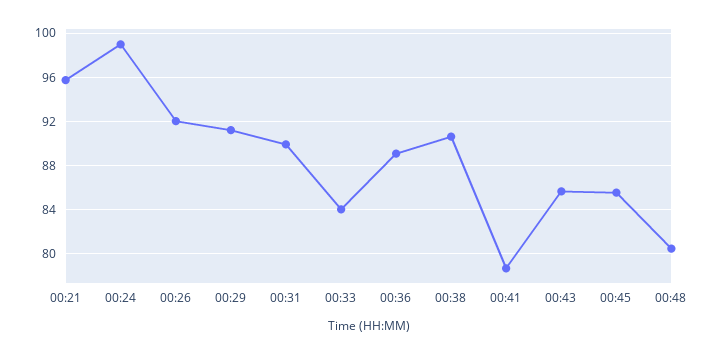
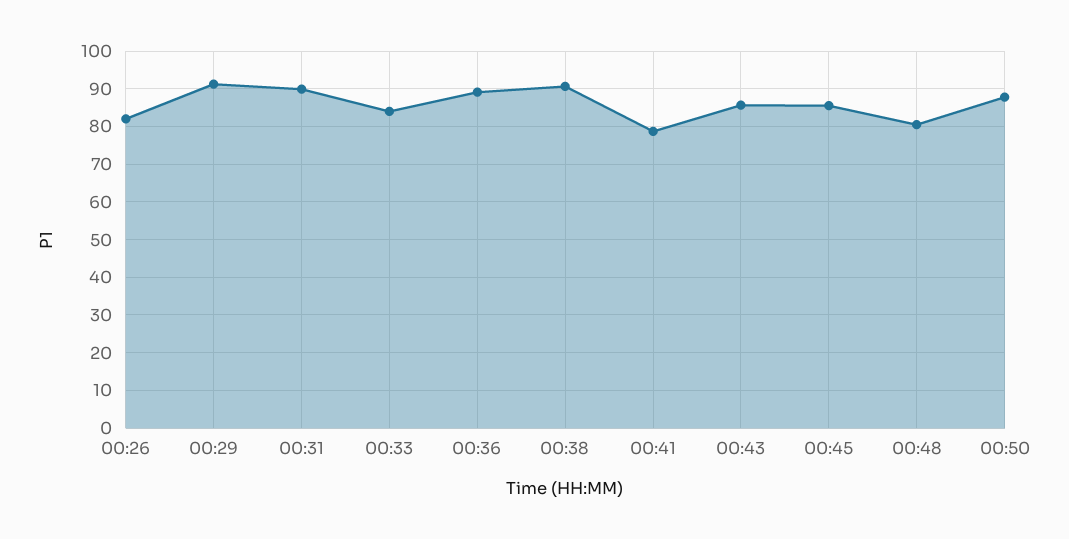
00:21: 96 -> none
00:24: 99 -> none
00:26: 92 -> 82
00:50: none -> 88

